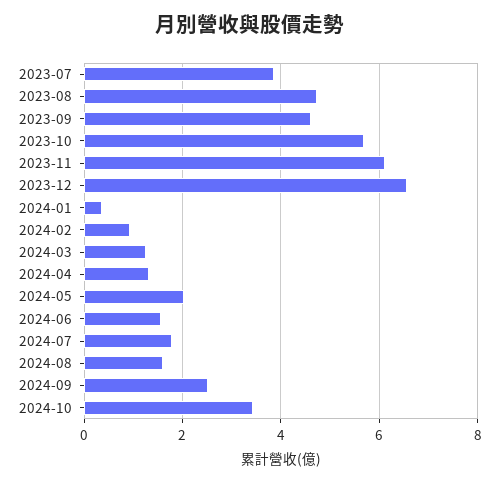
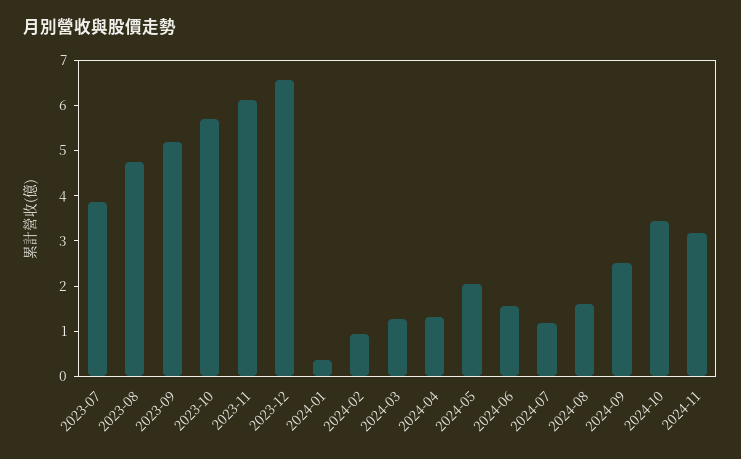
2023-09: 4.6 -> 5.2
2024-07: 1.8 -> 1.2
2024-11: none -> 3.2

